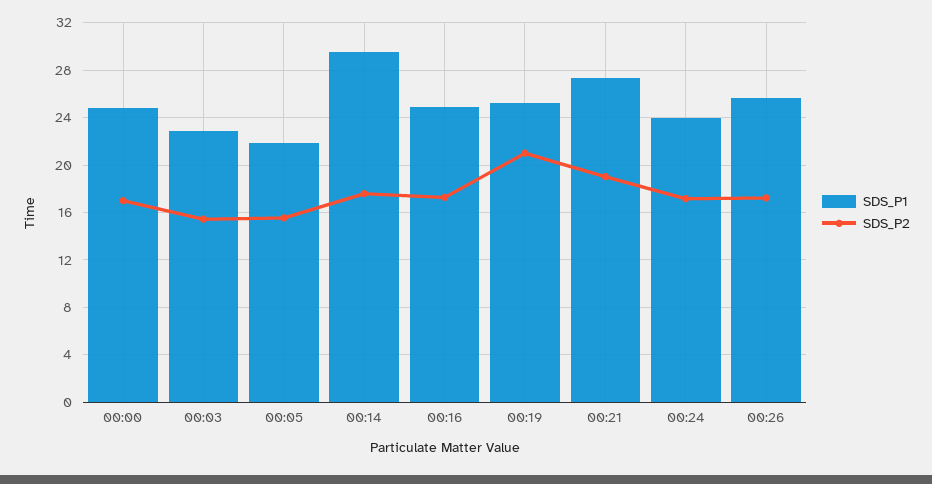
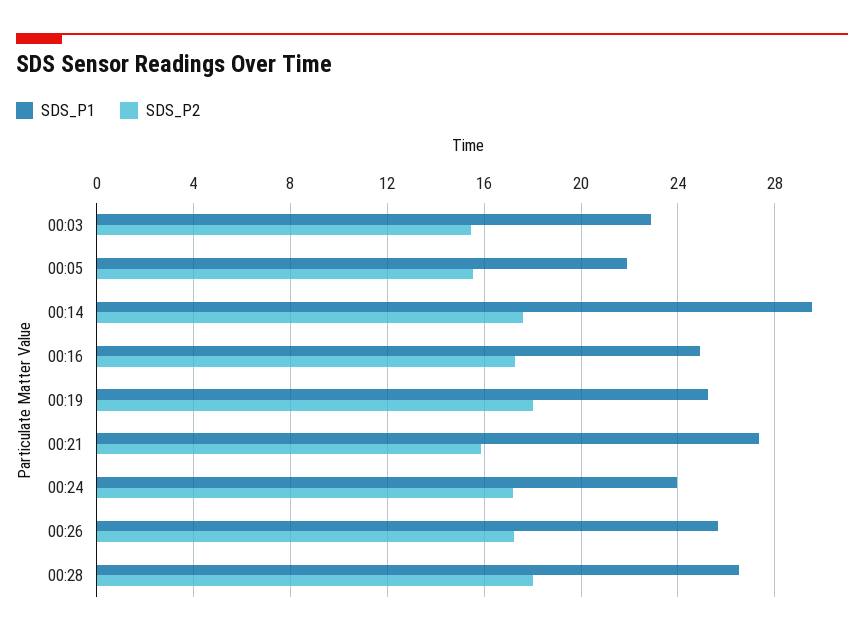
SDS_P1, 00:00: 25 -> none
SDS_P2, 00:00: 17 -> none
SDS_P2, 00:19: 21 -> 18
SDS_P2, 00:21: 19 -> 16
SDS_P1, 00:28: none -> 26.5
SDS_P2, 00:28: none -> 18

